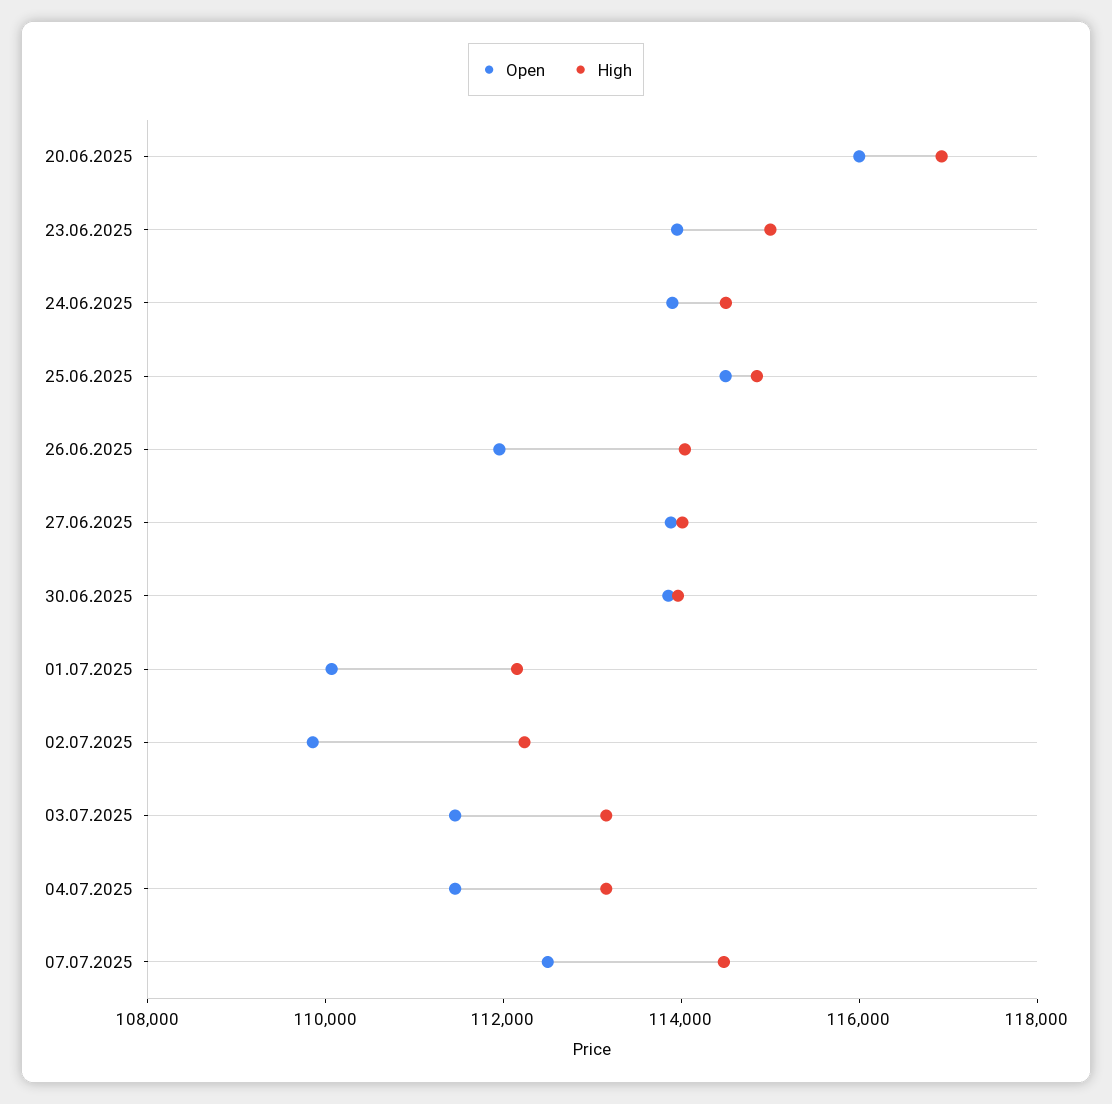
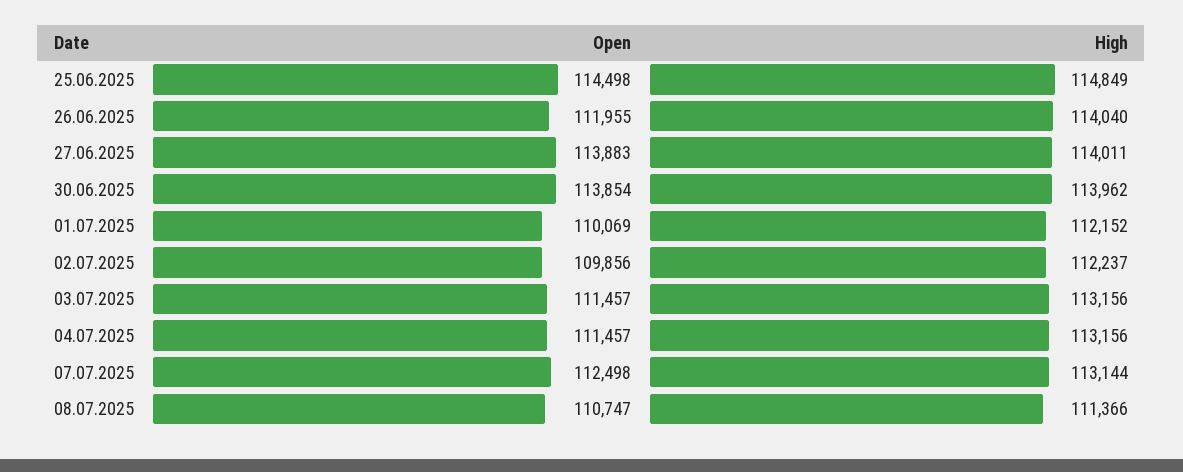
Open, 20.06.2025: 116000 -> none
High, 20.06.2025: 117000 -> none
Open, 23.06.2025: 114000 -> none
High, 23.06.2025: 115000 -> none
Open, 24.06.2025: 114000 -> none
High, 24.06.2025: 114500 -> none
High, 07.07.2025: 114500 -> 113144
Open, 08.07.2025: none -> 110747
High, 08.07.2025: none -> 111366

